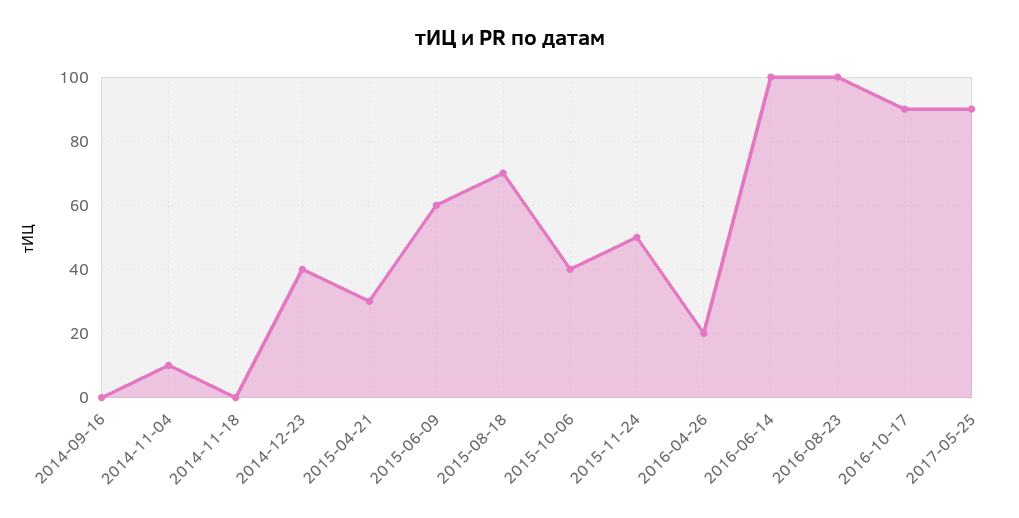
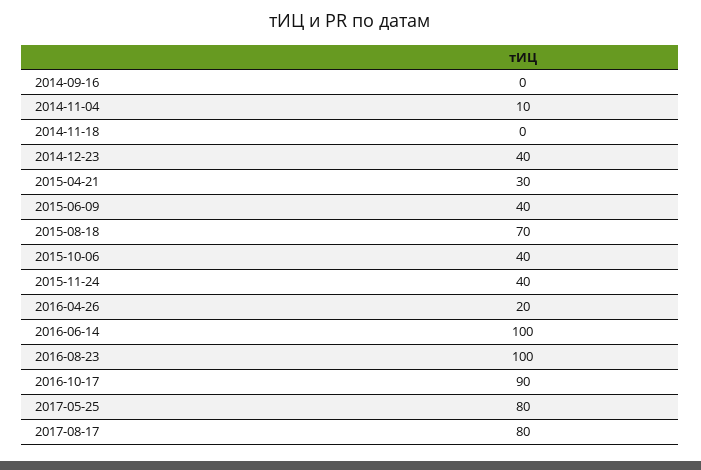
2015-06-09: 60 -> 40
2015-11-24: 50 -> 40
2017-05-25: 90 -> 80
2017-08-17: none -> 80

